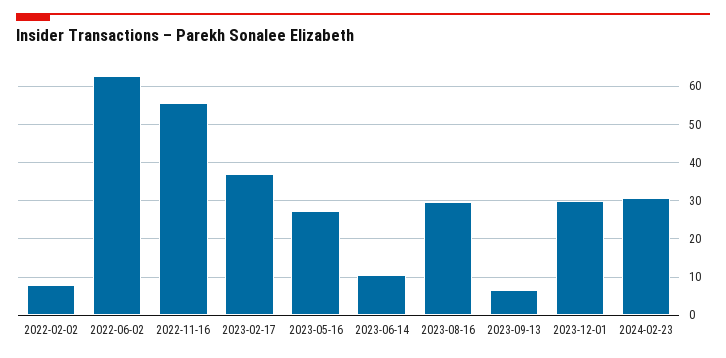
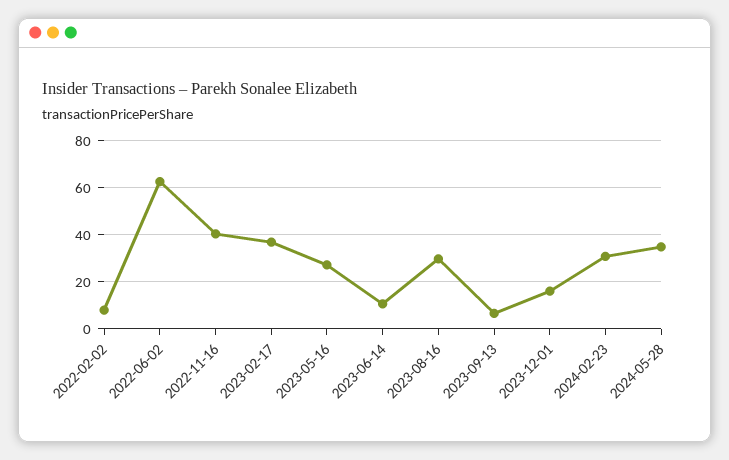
2022-11-16: 56 -> 40
2023-12-01: 30 -> 15
2024-05-28: none -> 35

